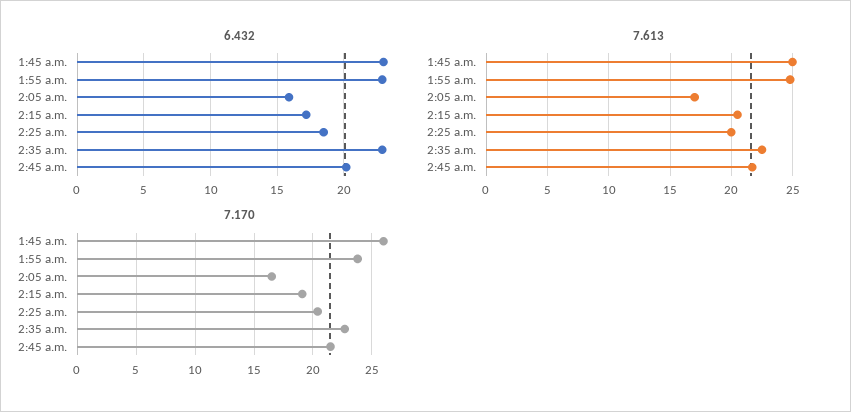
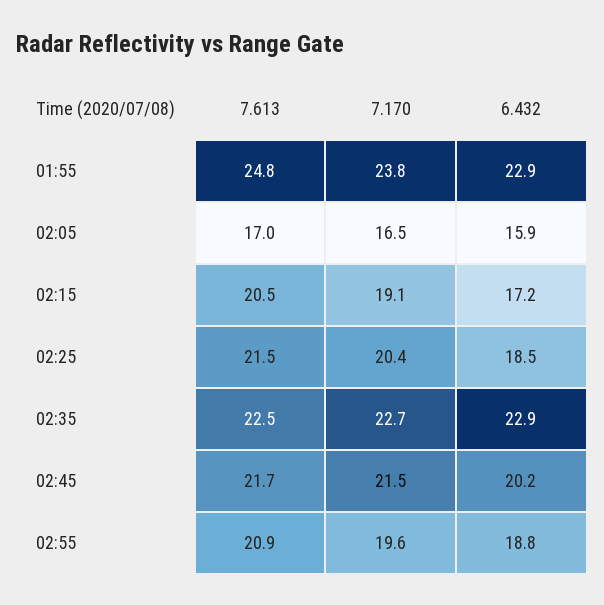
6.432, 1:45 a.m.: 23 -> none
7.613, 1:45 a.m.: 25 -> none
7.613, 2:25 a.m.: 20 -> 21.5
7.170, 1:45 a.m.: 26 -> none
7.613, 02:55: none -> 20.9
7.170, 02:55: none -> 19.6
6.432, 02:55: none -> 18.8

